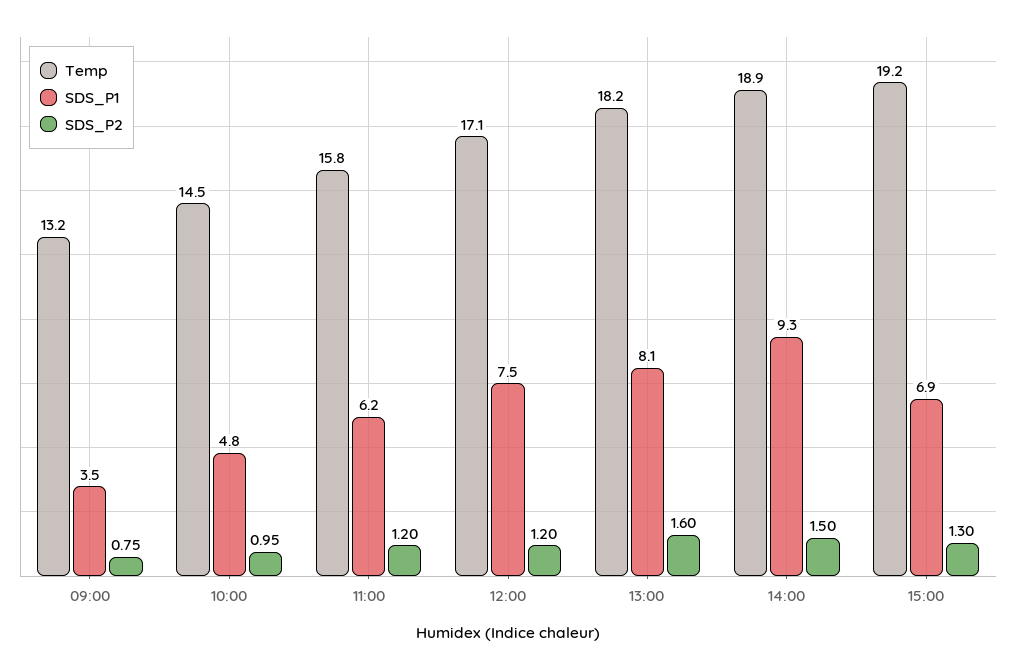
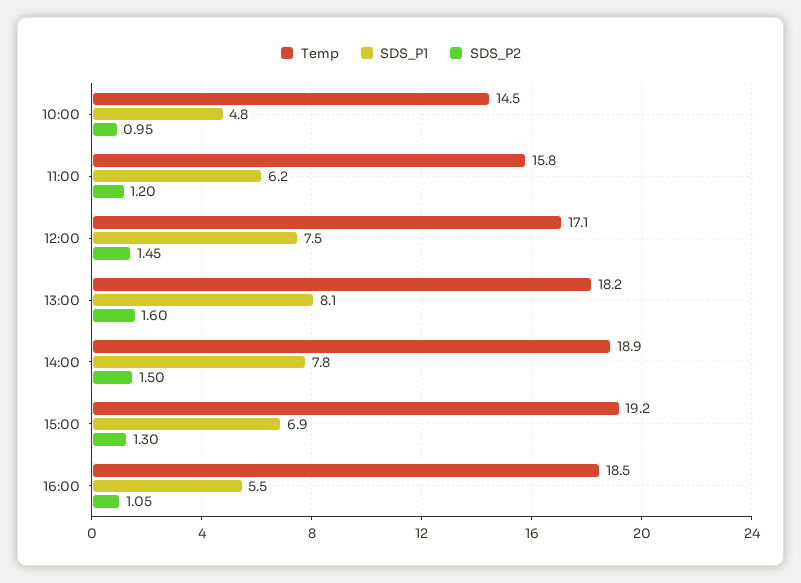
Temp, 09:00: 13.2 -> none
SDS_P1, 09:00: 3.5 -> none
SDS_P2, 09:00: 0.75 -> none
SDS_P2, 12:00: 1.2 -> 1.45
SDS_P1, 14:00: 9.3 -> 7.8
Temp, 16:00: none -> 18.5
SDS_P1, 16:00: none -> 5.5
SDS_P2, 16:00: none -> 1.05

